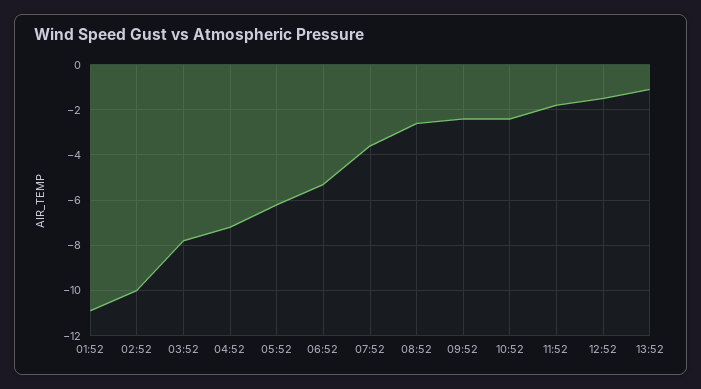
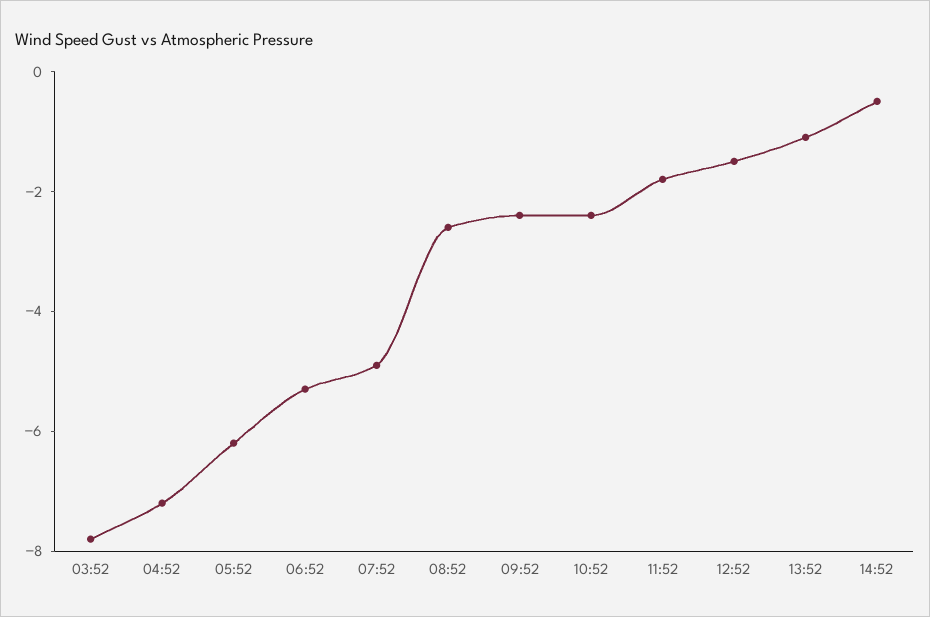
01:52: -11 -> none
02:52: -10 -> none
07:52: -3.5 -> -5
14:52: none -> -0.5

